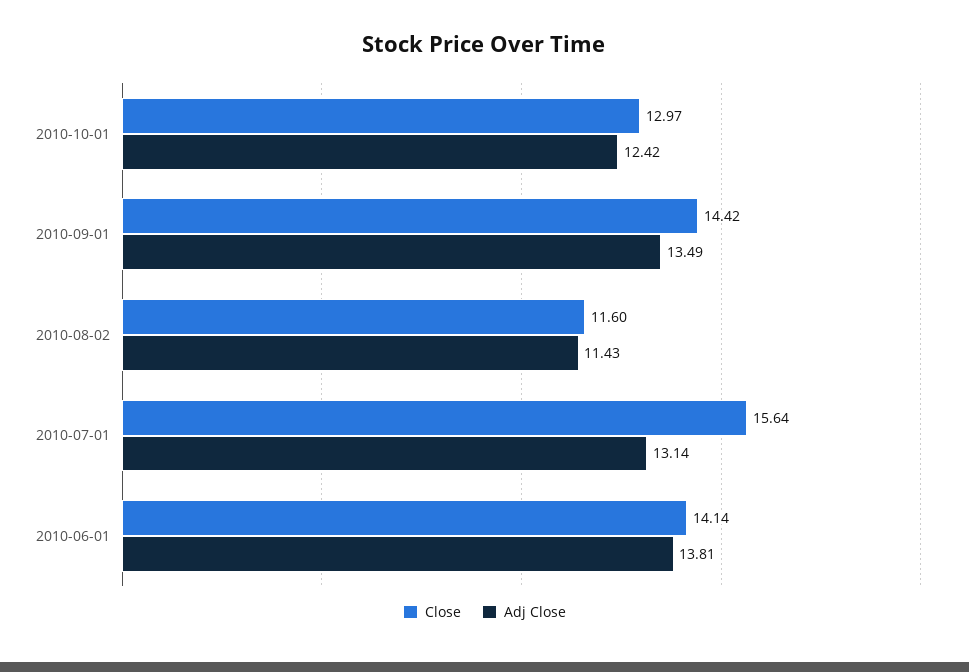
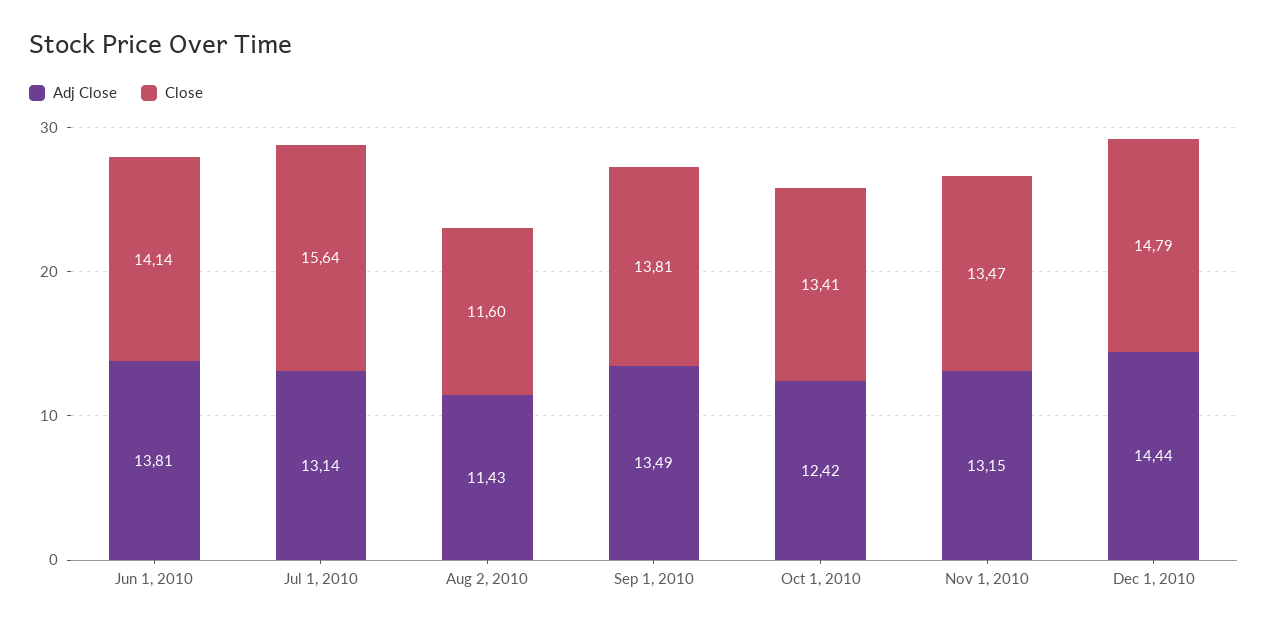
Close, 2010-10-01: 12.97 -> 13.41
Close, 2010-09-01: 14.42 -> 13.81
Adj Close, Nov 1, 2010: none -> 13.15
Close, Nov 1, 2010: none -> 13.47
Adj Close, Dec 1, 2010: none -> 14.44
Close, Dec 1, 2010: none -> 14.79

